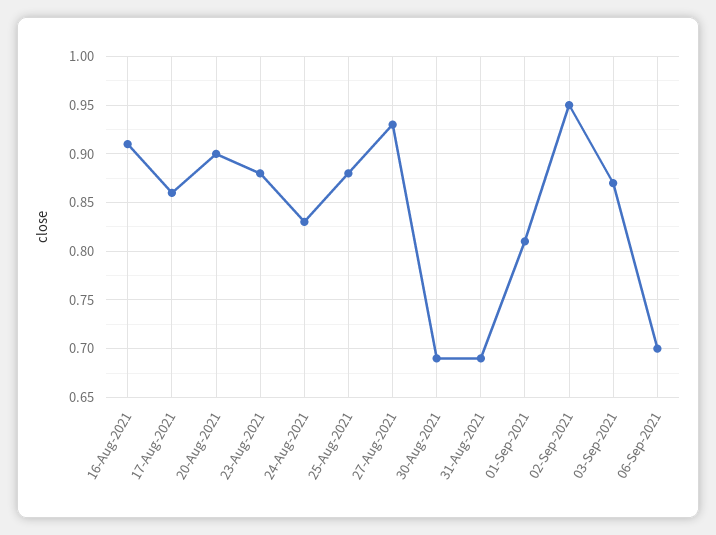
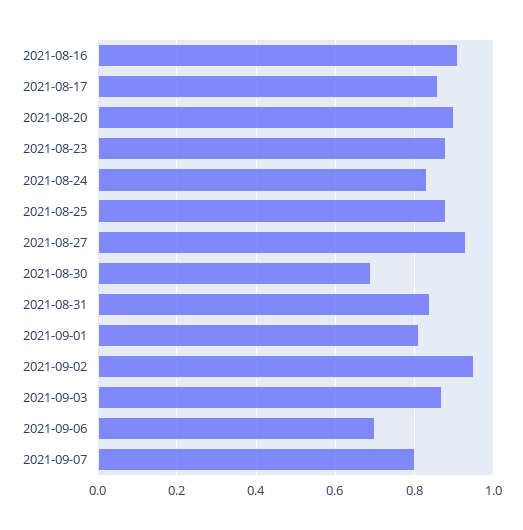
31-Aug-2021: 0.69 -> 0.85
2021-09-07: none -> 0.8

